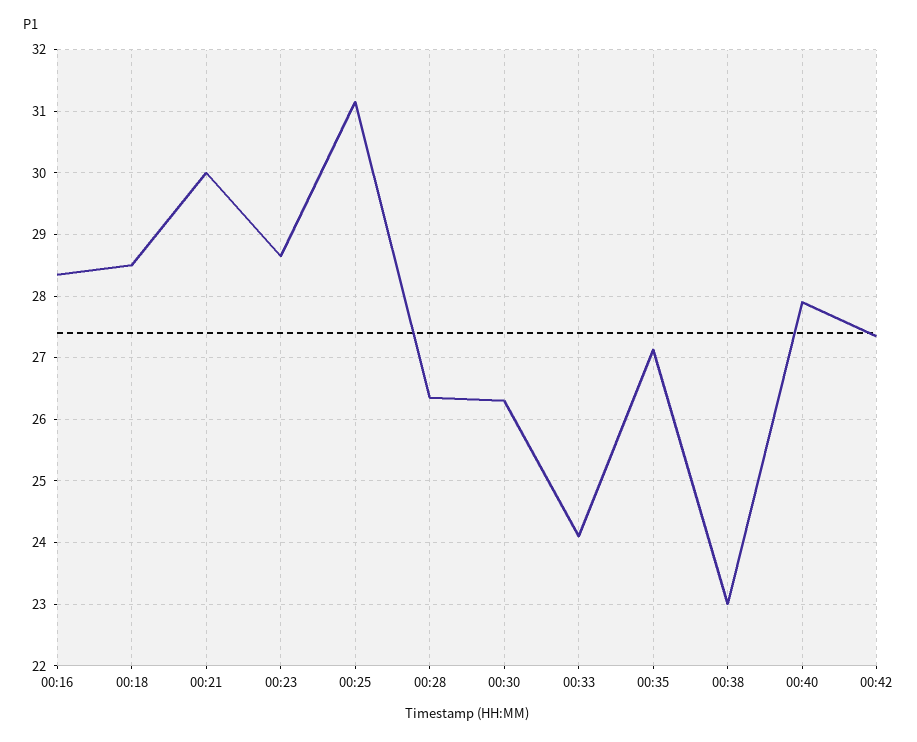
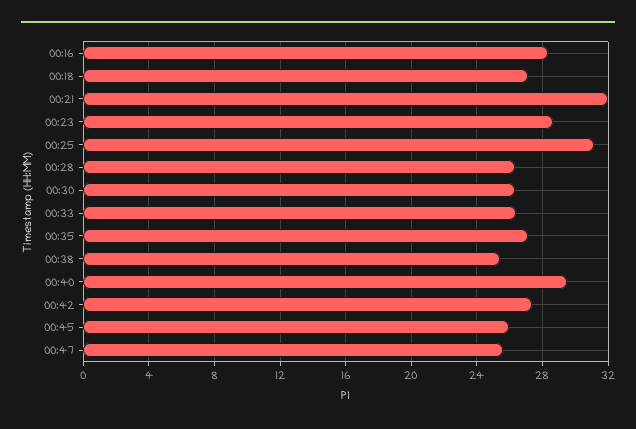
00:18: 28.5 -> 27
00:21: 30 -> 32
00:33: 24.1 -> 26.5
00:38: 23 -> 25.5
00:40: 27.9 -> 29.5
00:45: none -> 26
00:47: none -> 25.5

